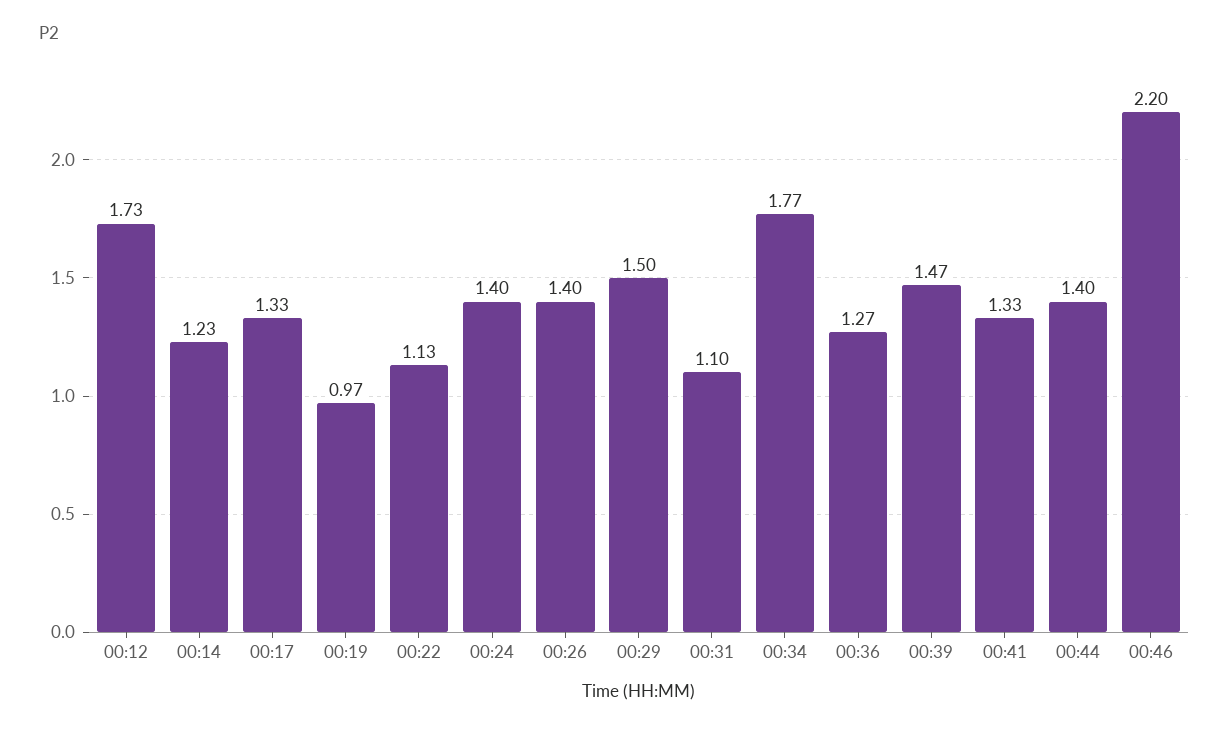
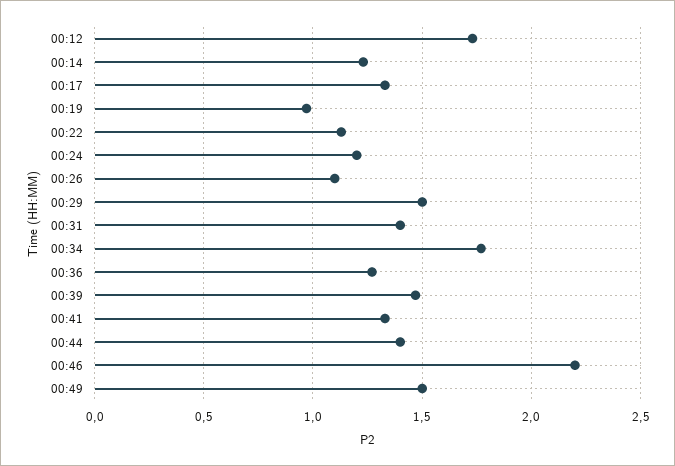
00:24: 1.4 -> 1.2
00:26: 1.4 -> 1.1
00:31: 1.1 -> 1.4
00:49: none -> 1.5

